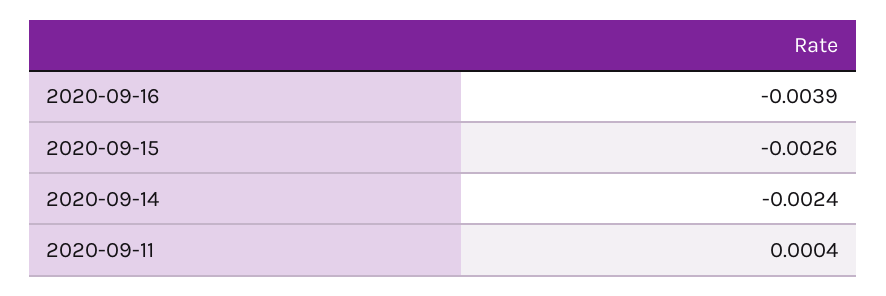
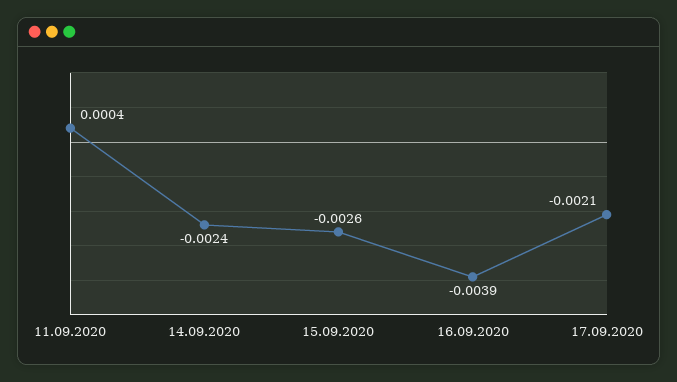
17.09.2020: none -> -0.0021

